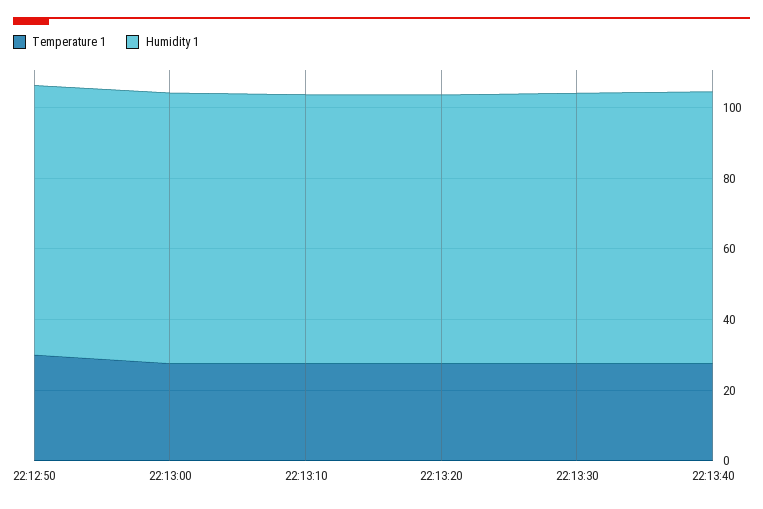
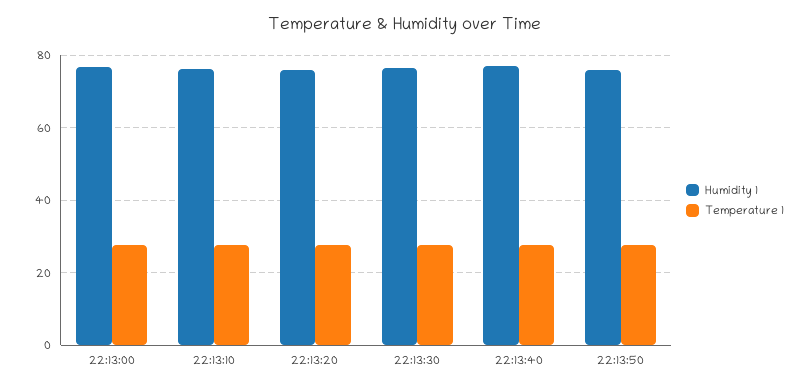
Temperature 1, 22:12:50: 30 -> none
Humidity 1, 22:12:50: 75 -> none
Humidity 1, 22:13:50: none -> 76
Temperature 1, 22:13:50: none -> 28

